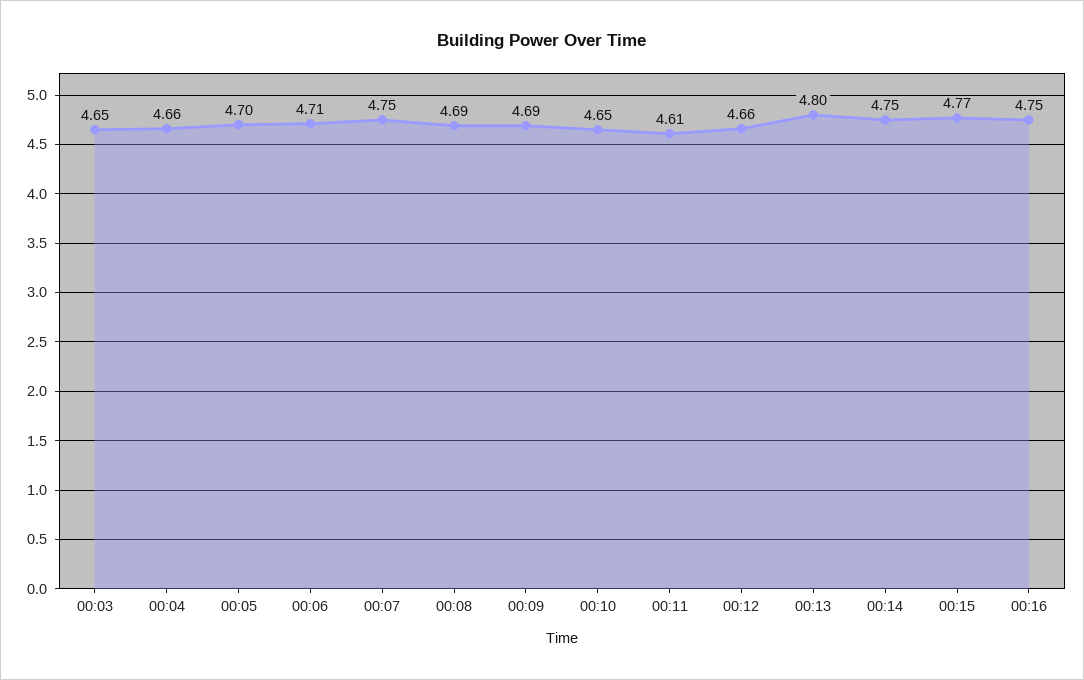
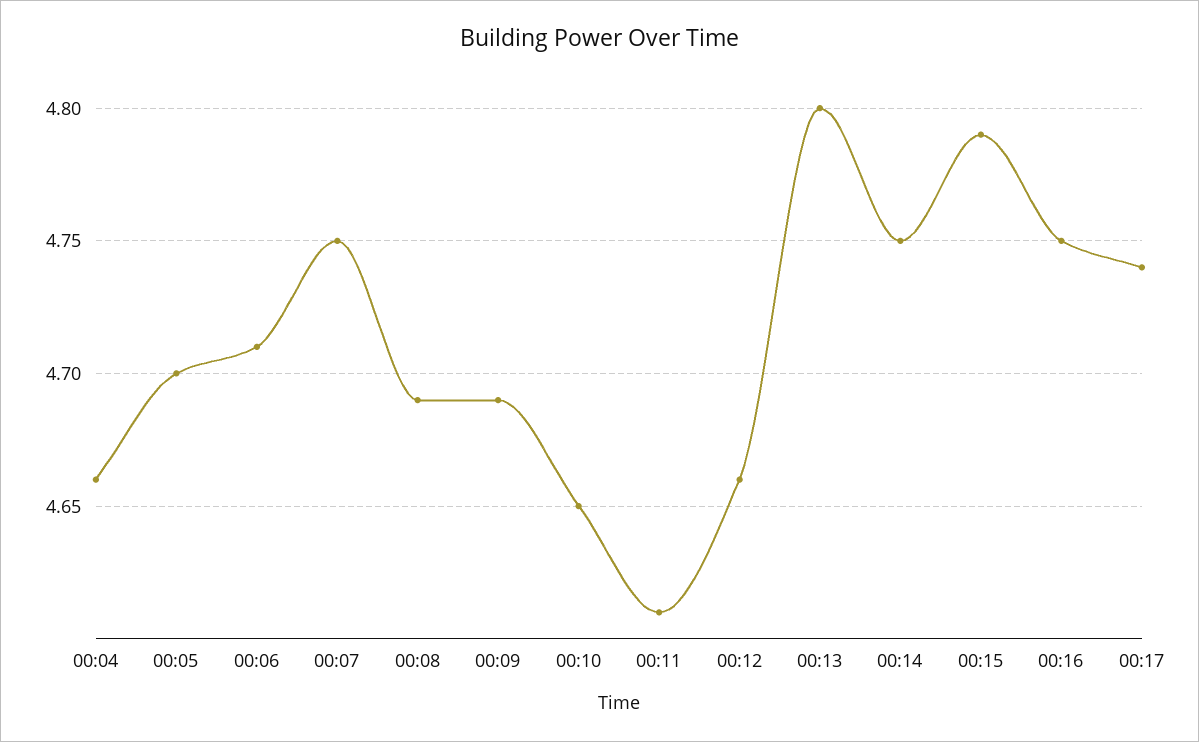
00:03: 4.65 -> none
00:15: 4.77 -> 4.79
00:17: none -> 4.74

